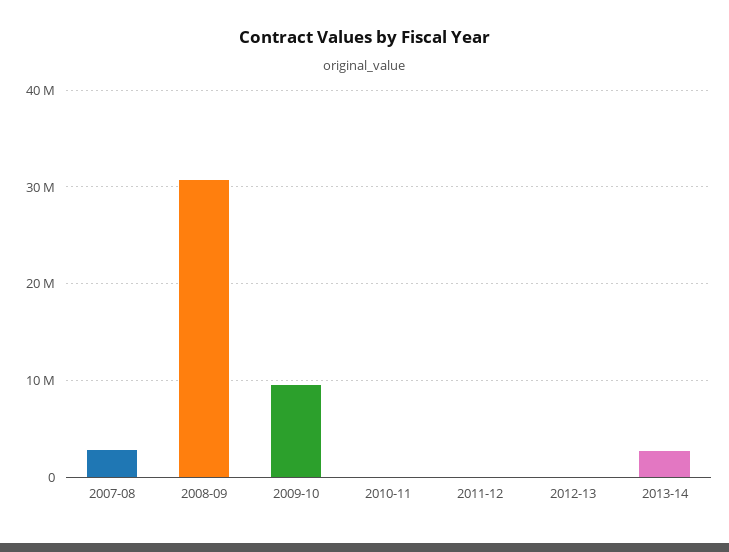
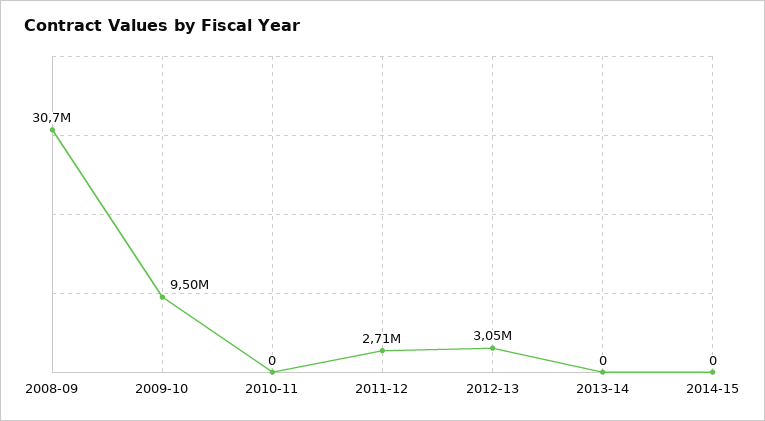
2007-08: 3000000 -> none
2011-12: 0 -> 2710000
2012-13: 0 -> 3050000
2013-14: 3000000 -> 0
2014-15: none -> 0

